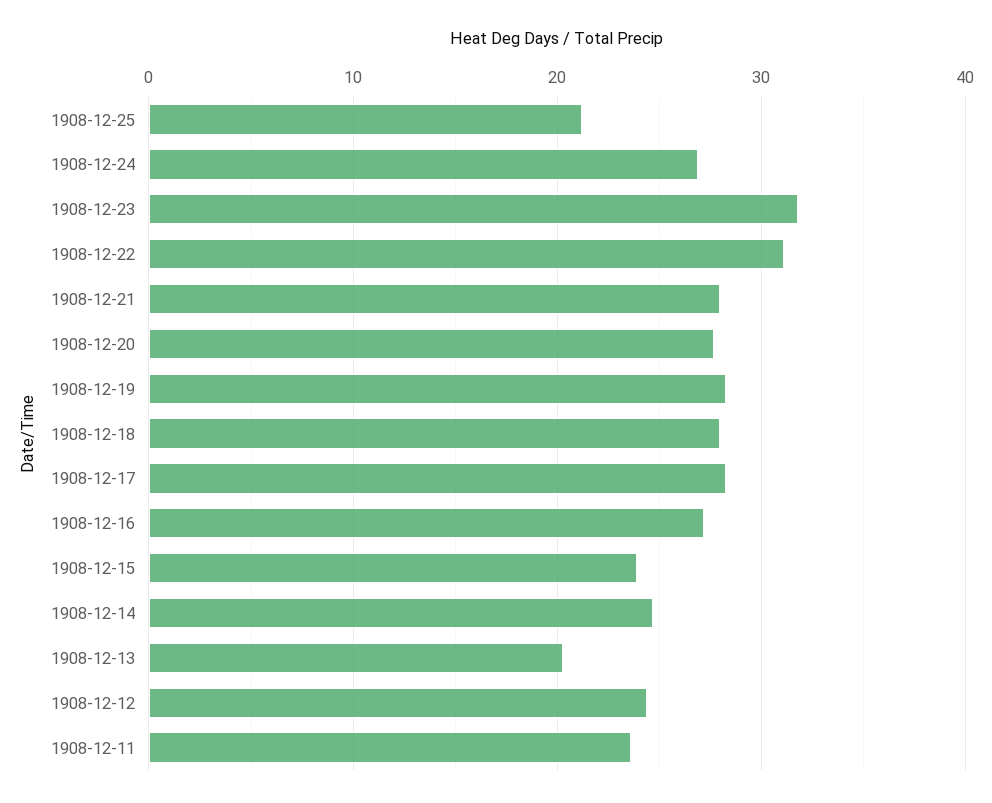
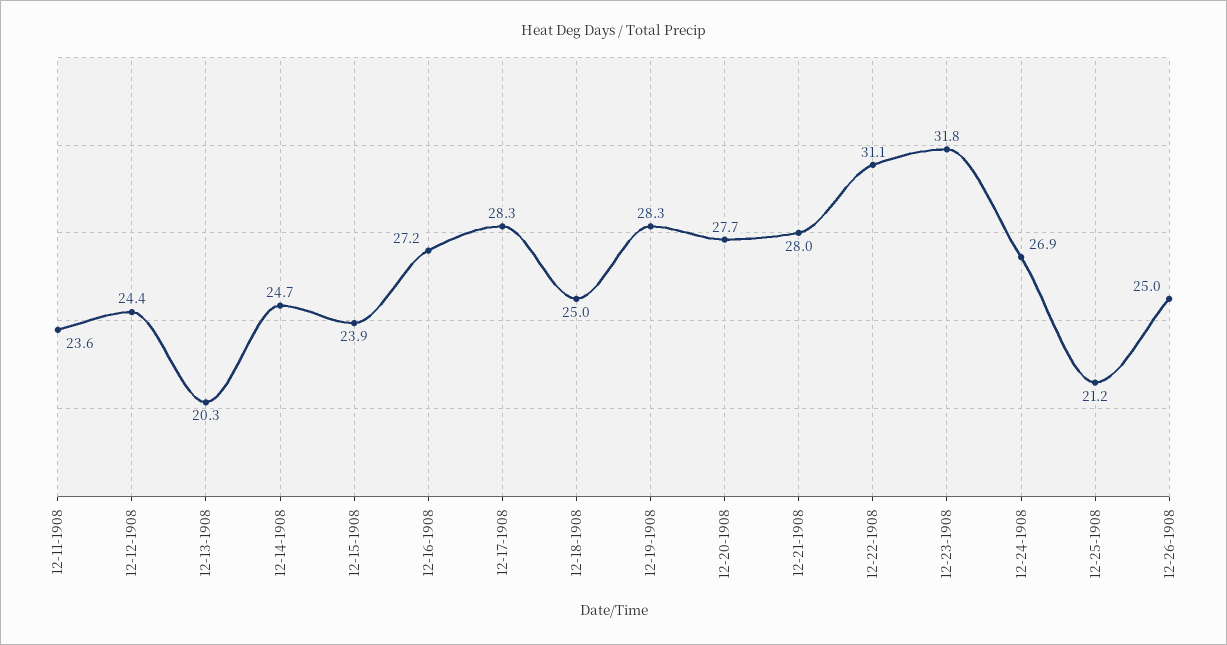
1908-12-18: 28 -> 25
12-26-1908: none -> 25

